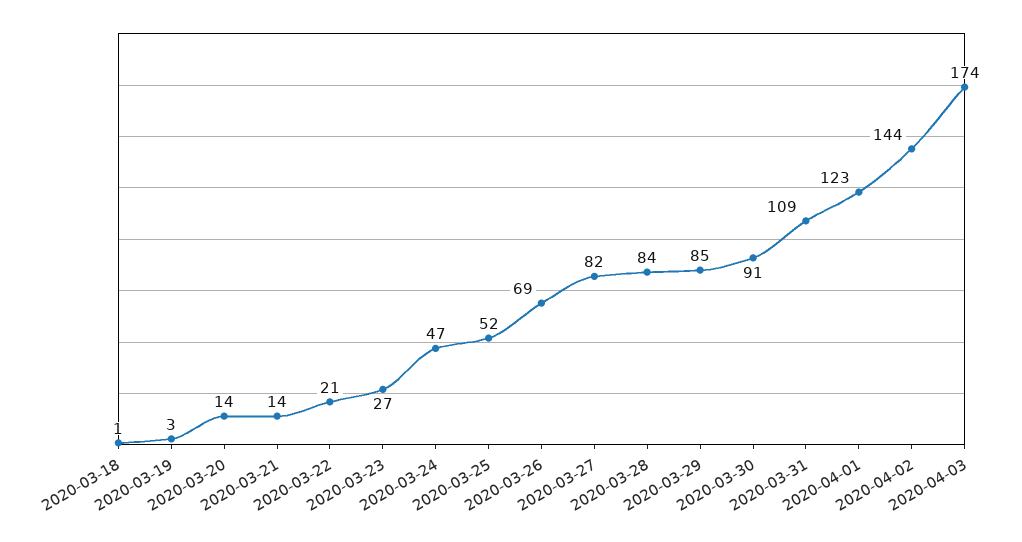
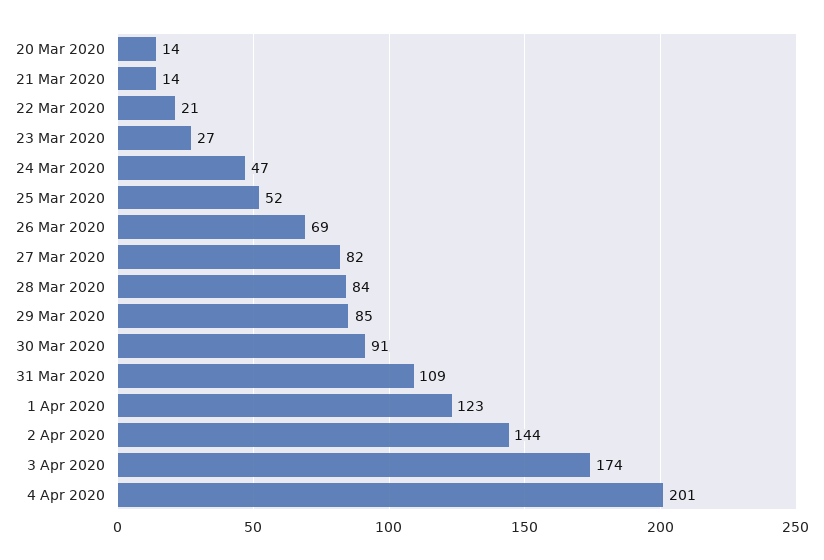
2020-03-18: 1 -> none
2020-03-19: 3 -> none
4 Apr 2020: none -> 201

